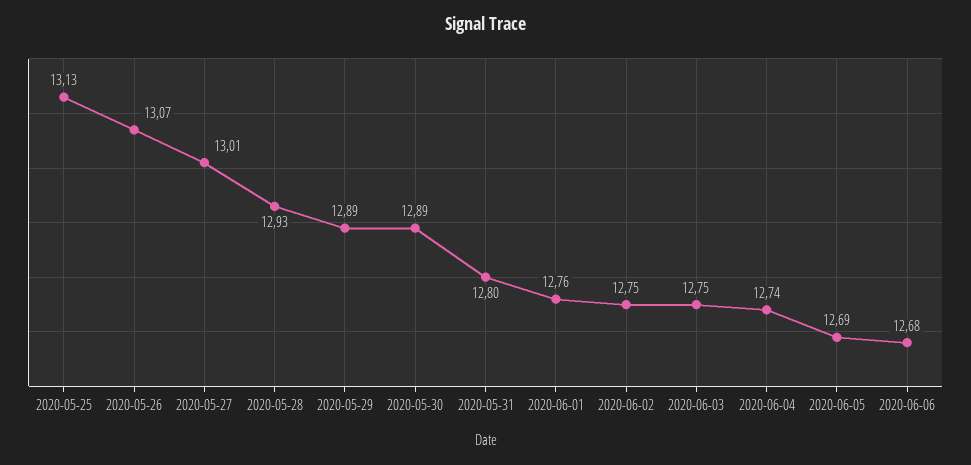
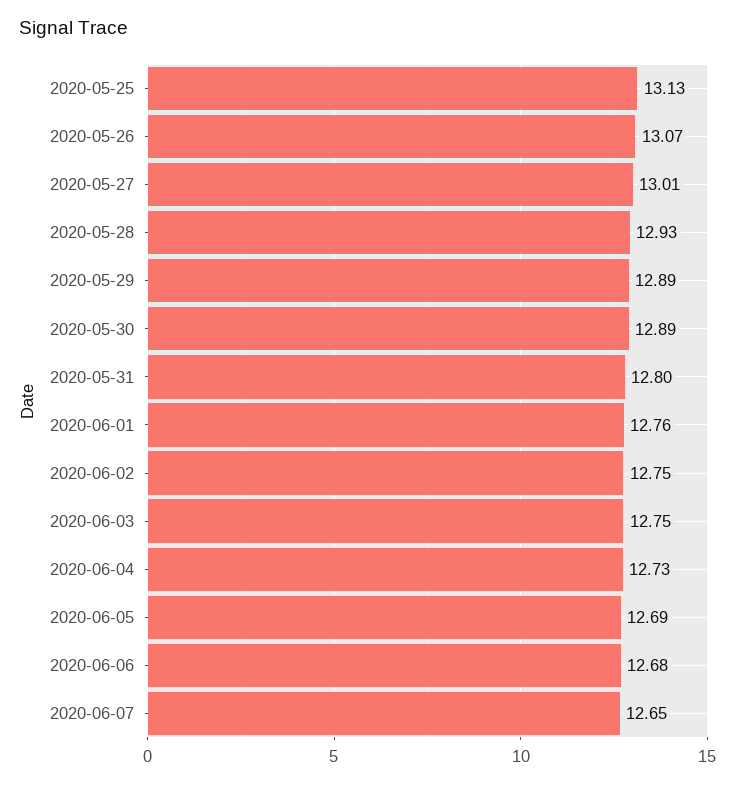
2020-06-04: 12.74 -> 12.73
2020-06-07: none -> 12.65

